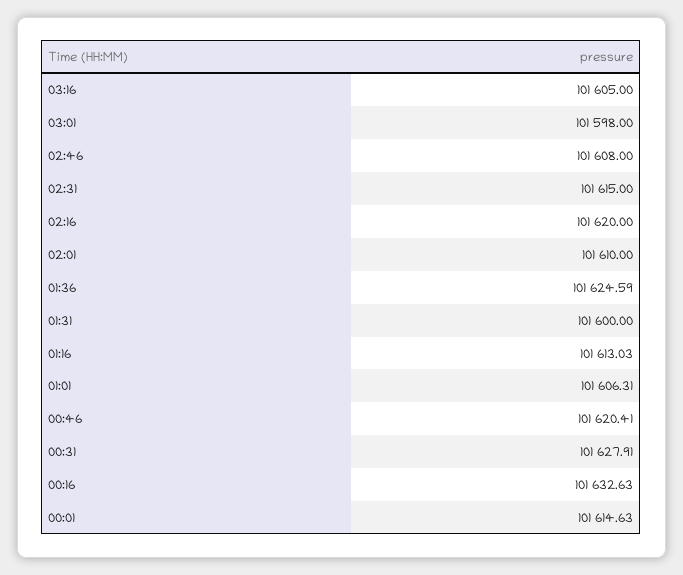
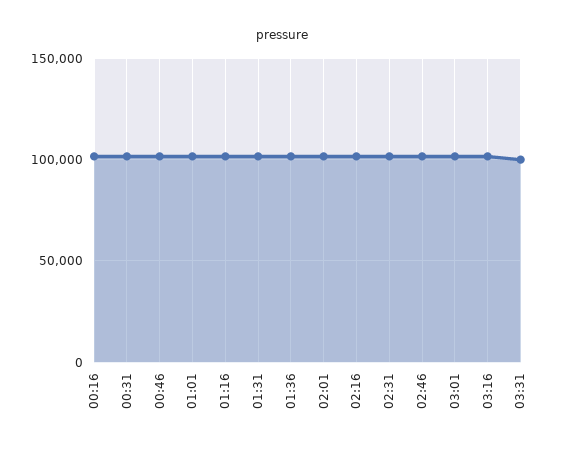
00:01: 101614.63 -> none
03:31: none -> 100000

